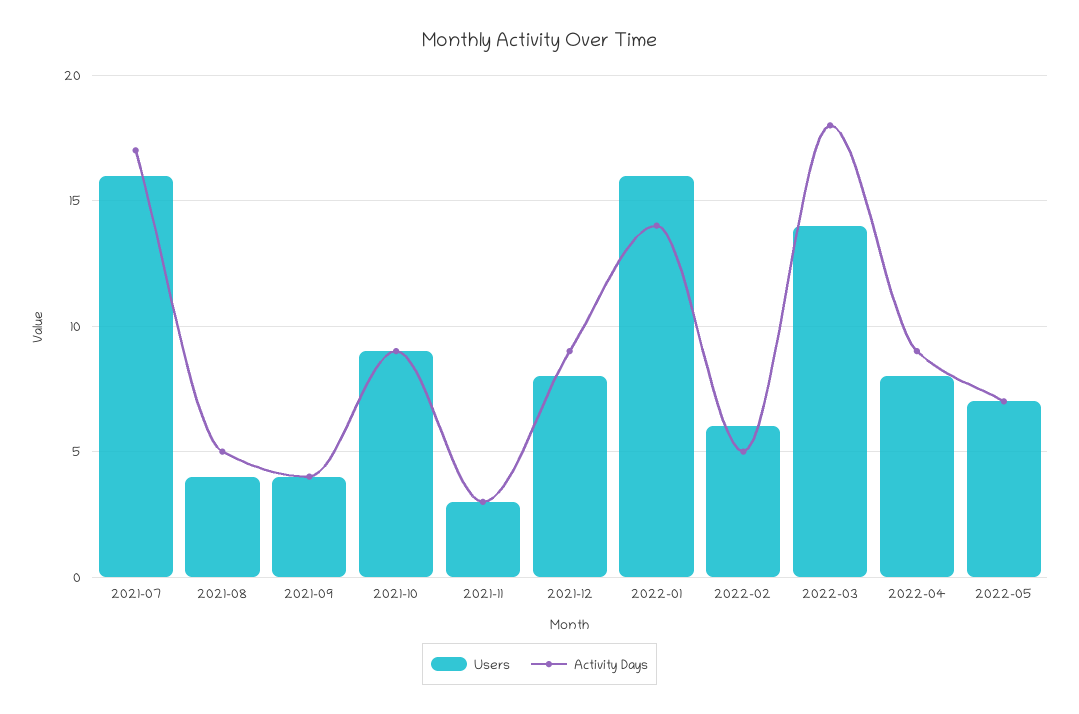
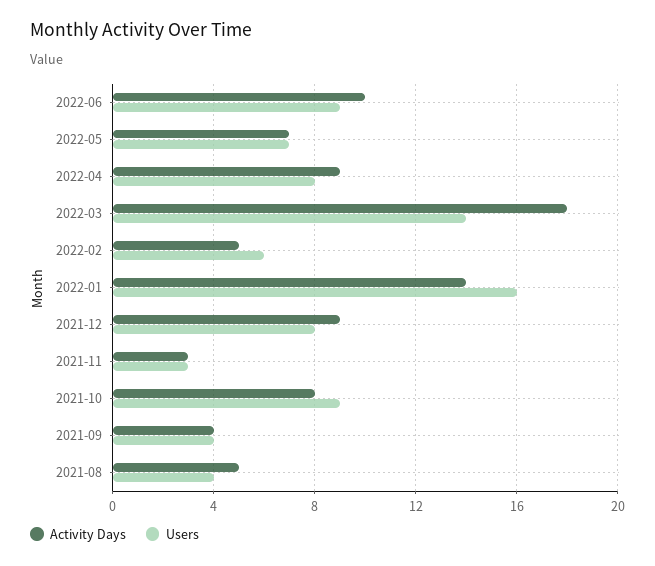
Users, 2021-07: 16 -> none
Activity Days, 2021-07: 17 -> none
Activity Days, 2021-10: 9 -> 8
Activity Days, 2022-06: none -> 10
Users, 2022-06: none -> 9

